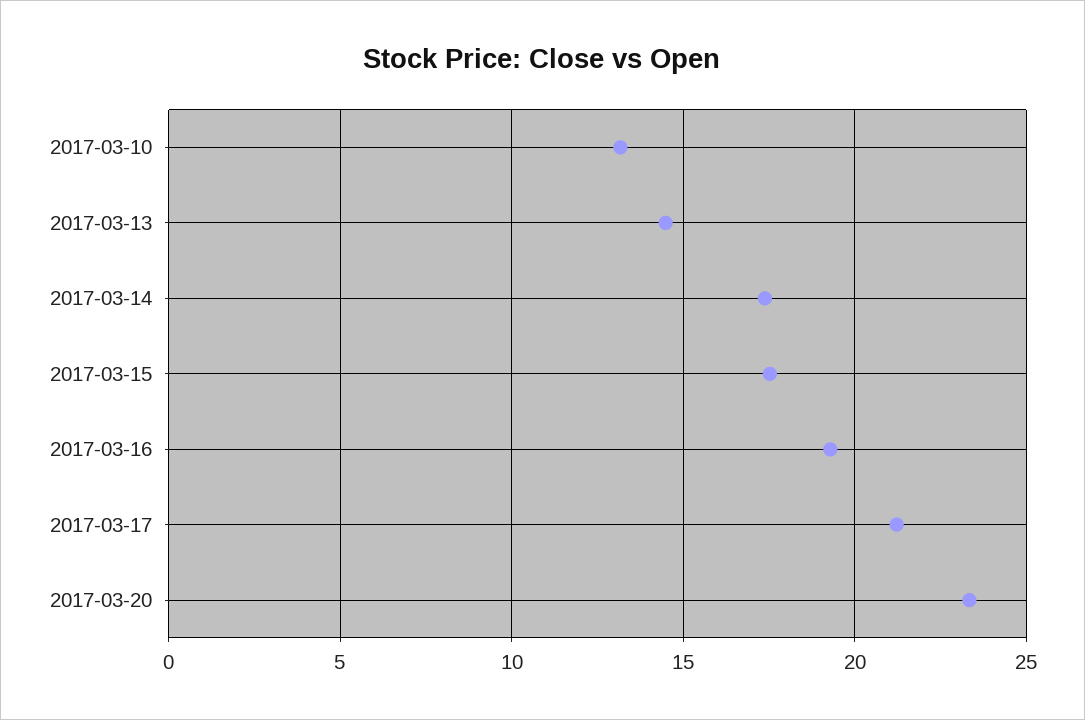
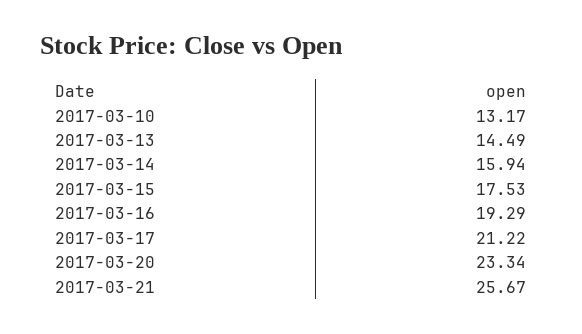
2017-03-14: 17.5 -> 15.94
2017-03-21: none -> 25.67

